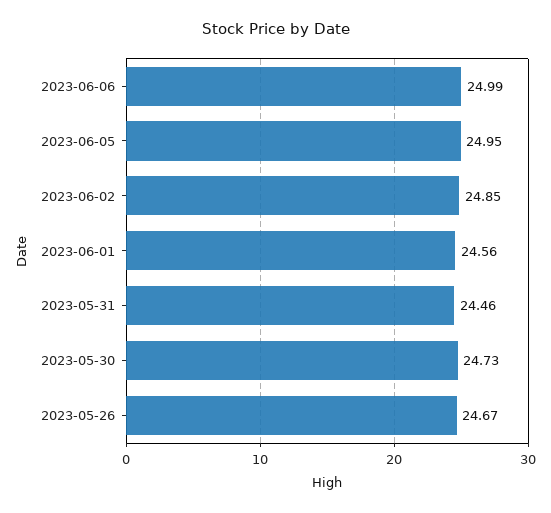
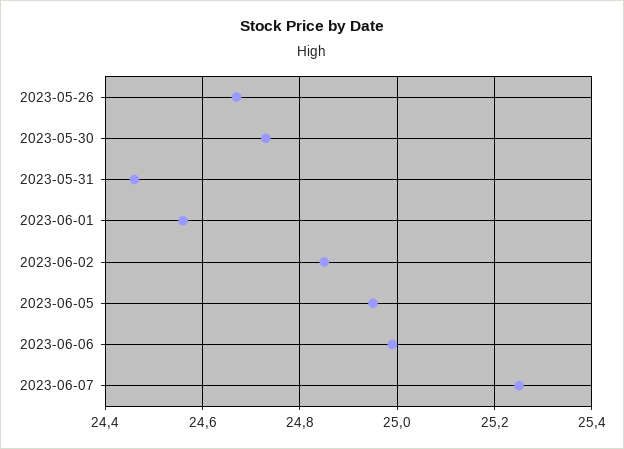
2023-06-07: none -> 25.25

